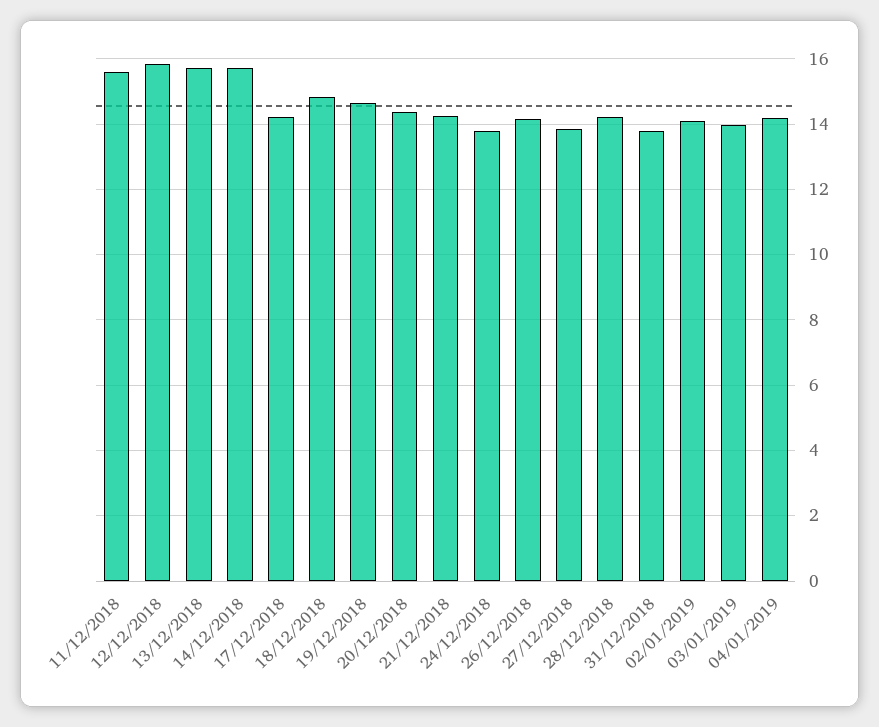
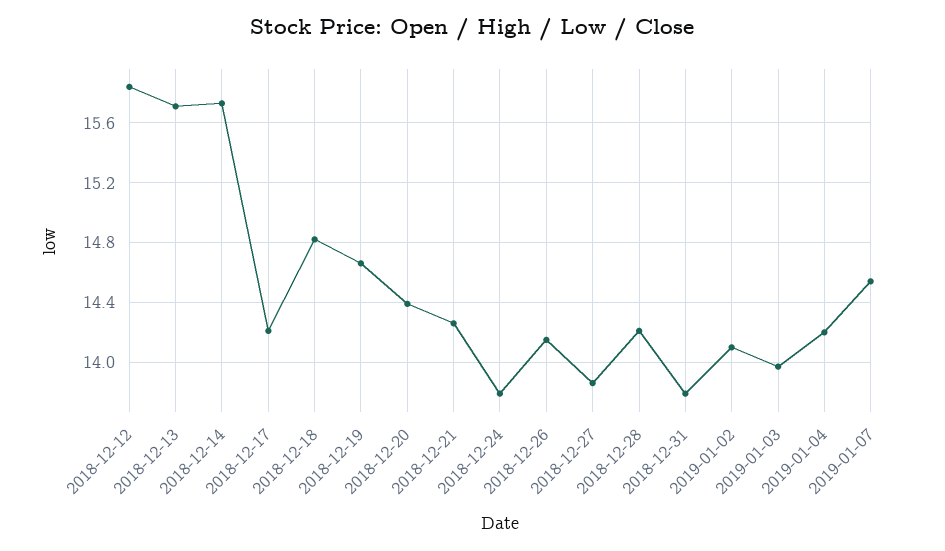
11/12/2018: 15.6 -> none
2019-01-07: none -> 14.55

